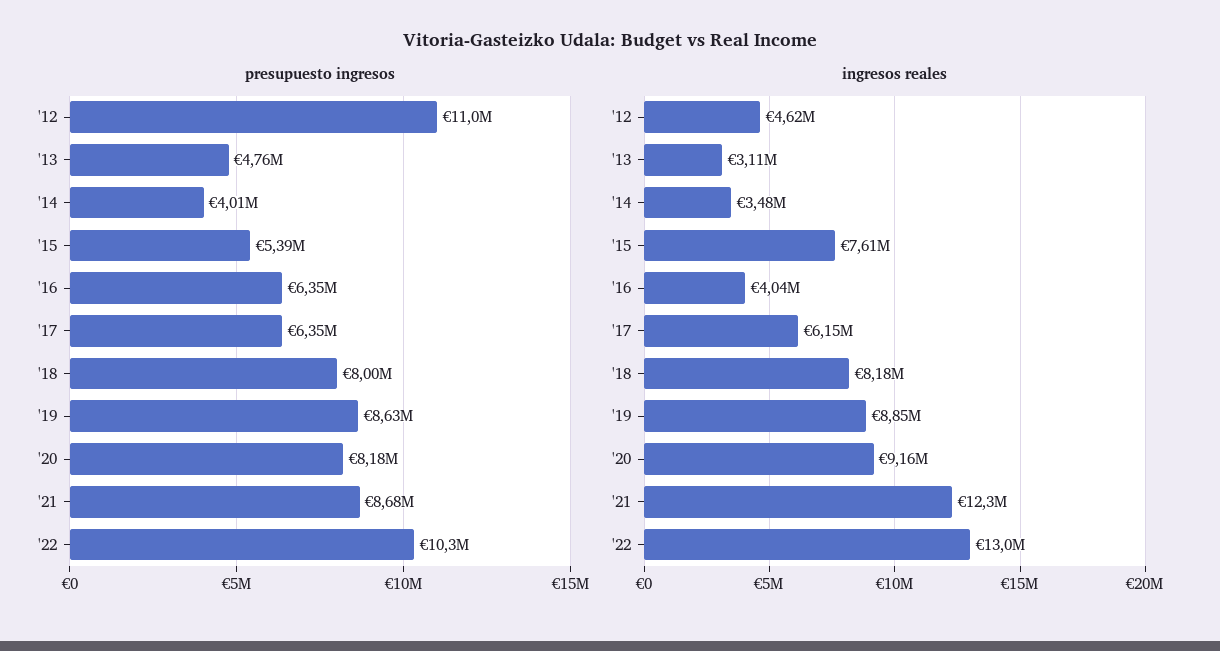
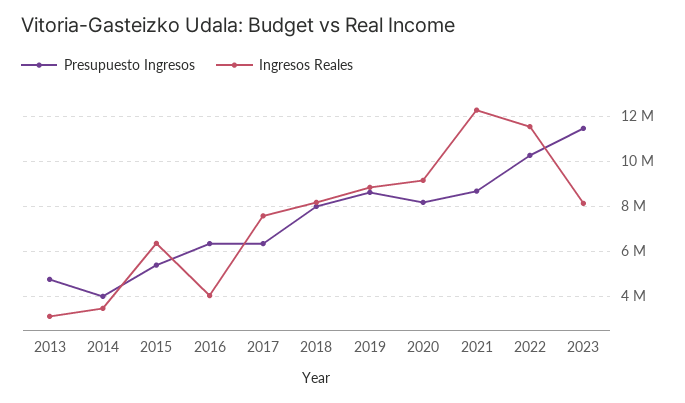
presupuesto ingresos, '12: 11000000 -> none
ingresos reales, '12: 4620000 -> none
ingresos reales, '15: 7610000 -> 6500000
ingresos reales, '17: 6150000 -> 7500000
ingresos reales, '22: 13000000 -> 11500000
presupuesto ingresos, 2023: none -> 11500000
ingresos reales, 2023: none -> 8000000

